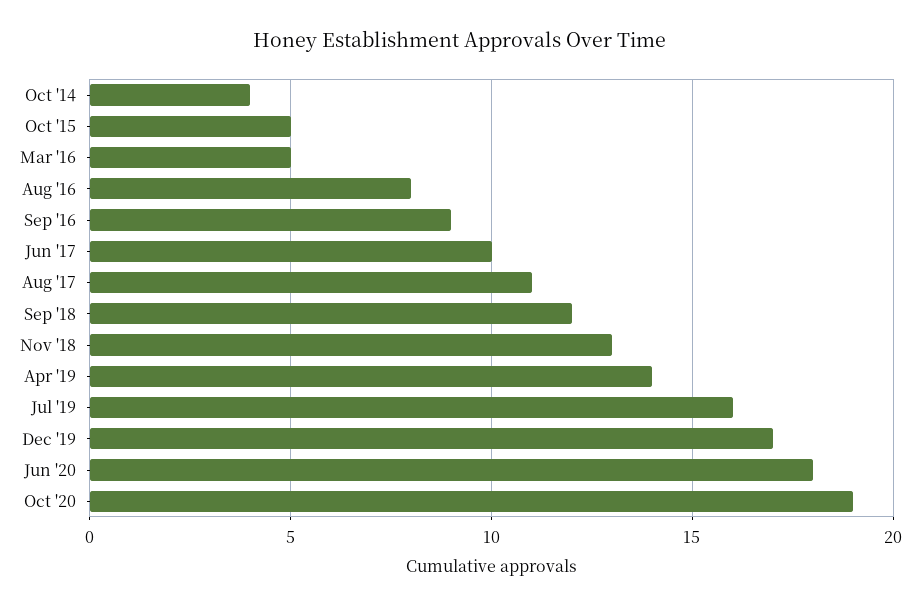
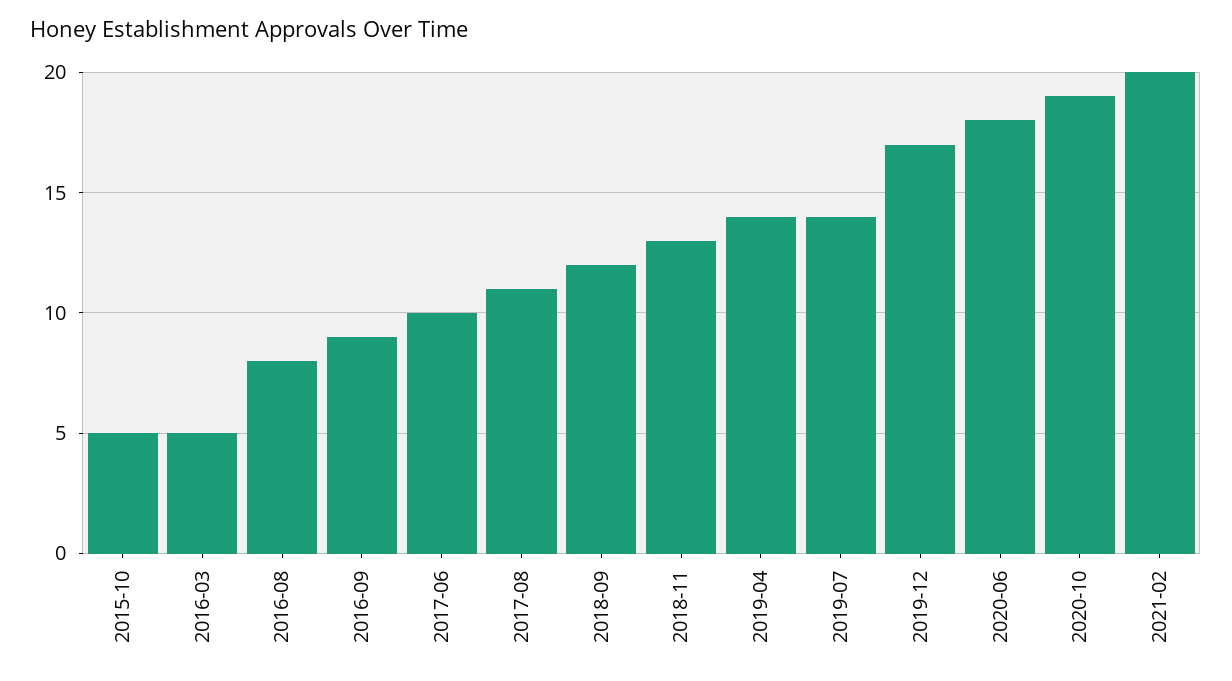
Oct '14: 4 -> none
Jul '19: 16 -> 14
2021-02: none -> 20

